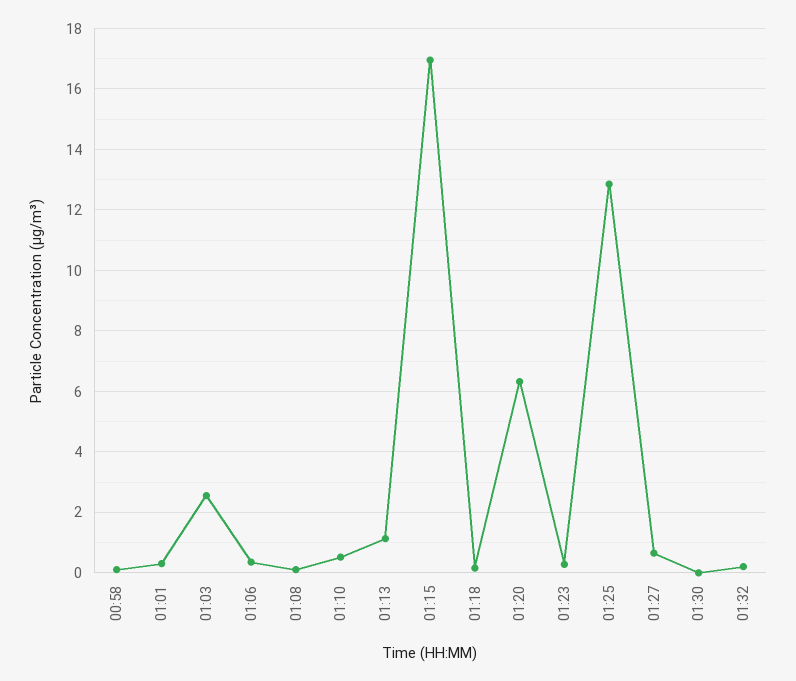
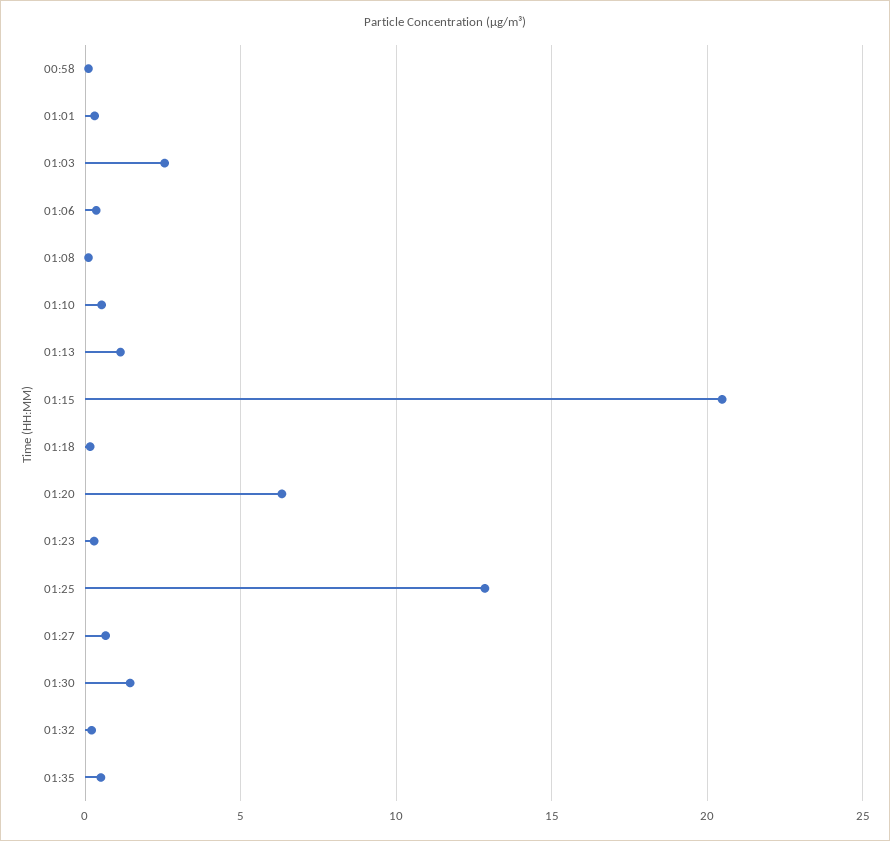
01:15: 17 -> 20.5
01:30: 0 -> 1.5
01:35: none -> 0.5

